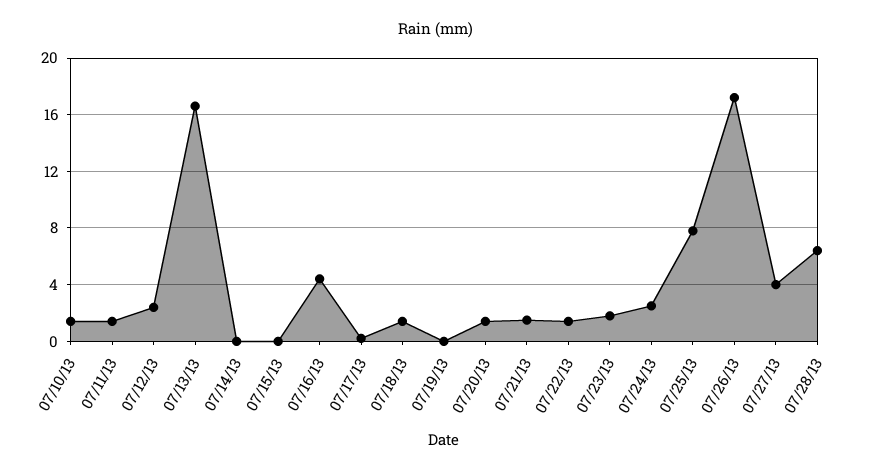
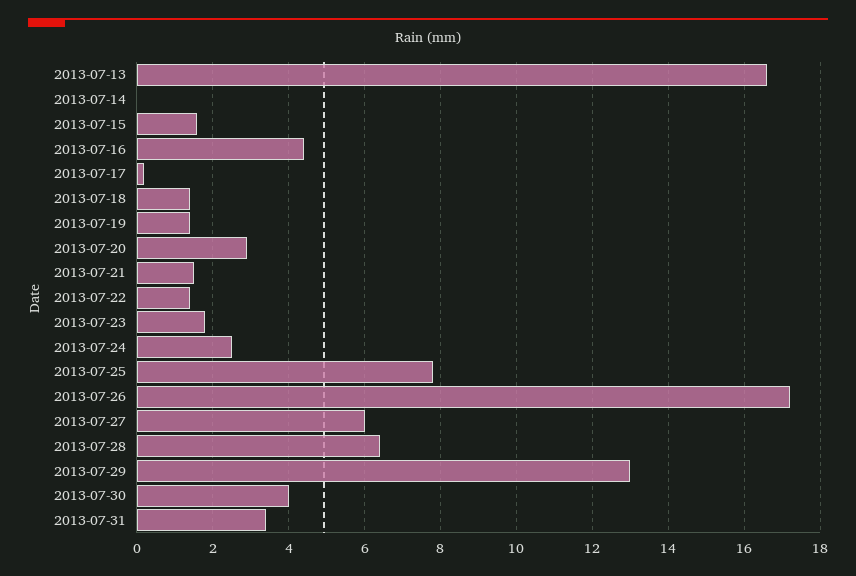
07/10/13: 1.5 -> none
07/11/13: 1.5 -> none
07/12/13: 2.5 -> none
07/15/13: 0 -> 1.5
07/19/13: 0 -> 1.5
07/20/13: 1.5 -> 3
07/27/13: 4 -> 6
2013-07-29: none -> 13
2013-07-30: none -> 4
2013-07-31: none -> 3.5

